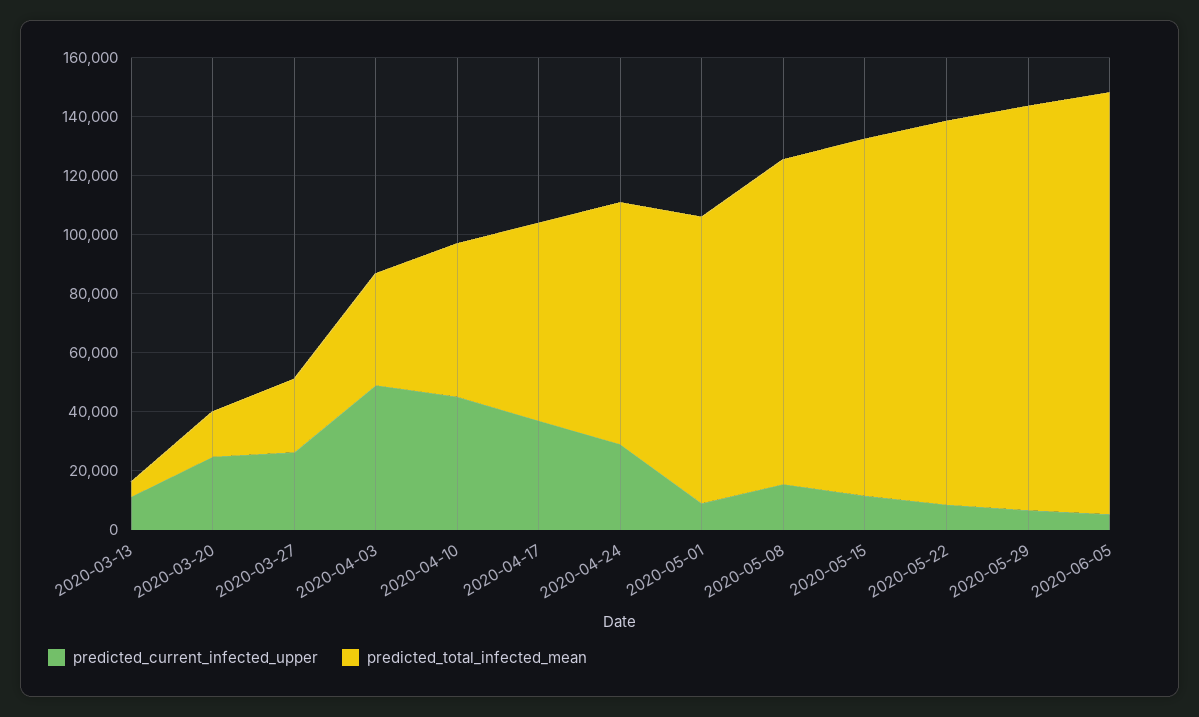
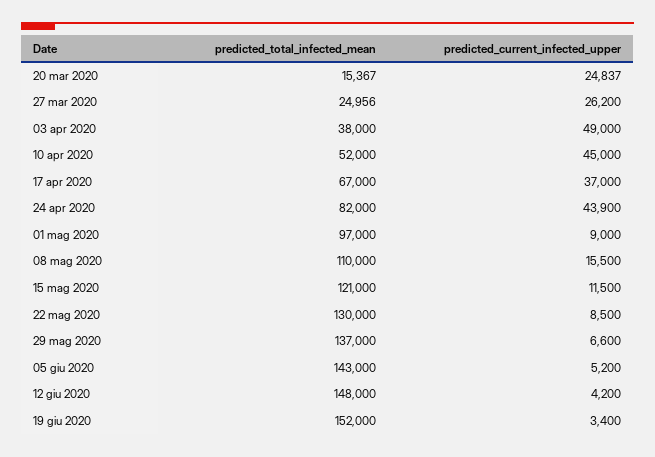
predicted_current_infected_upper, 2020-03-13: 10000 -> none
predicted_total_infected_mean, 2020-03-13: 5000 -> none
predicted_current_infected_upper, 2020-04-24: 30000 -> 43900
predicted_total_infected_mean, 12 giu 2020: none -> 148000
predicted_current_infected_upper, 12 giu 2020: none -> 4200
predicted_total_infected_mean, 19 giu 2020: none -> 152000
predicted_current_infected_upper, 19 giu 2020: none -> 3400

